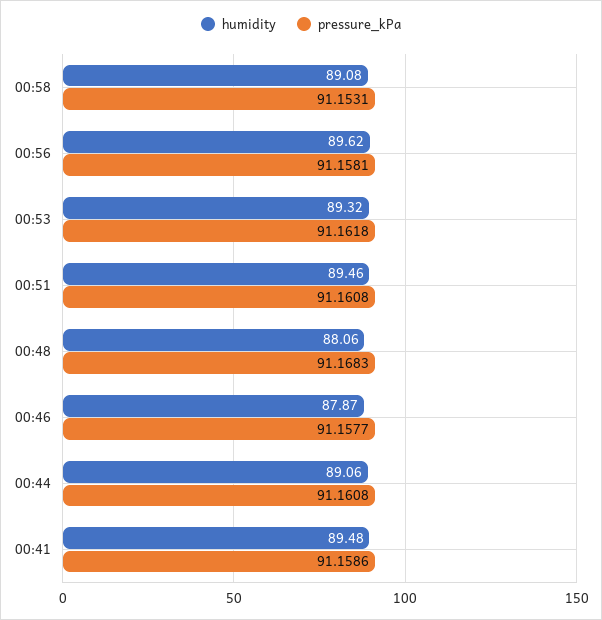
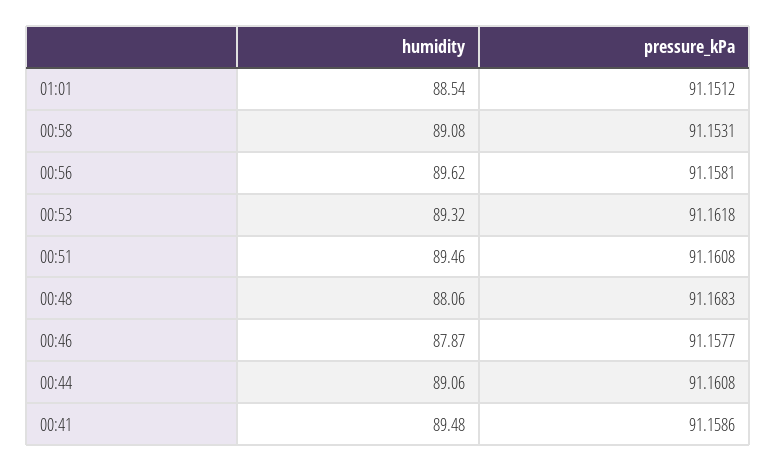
humidity, 01:01: none -> 88.54
pressure_kPa, 01:01: none -> 91.1512

